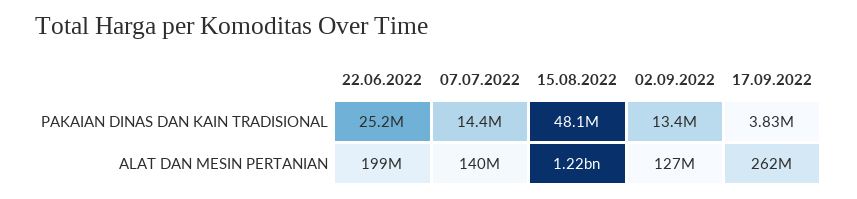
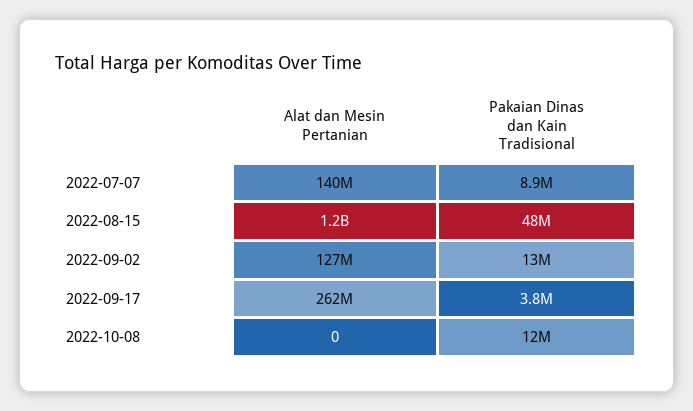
22.06.2022, PAKAIAN DINAS DAN KAIN TRADISIONAL: 25200000 -> none
07.07.2022, PAKAIAN DINAS DAN KAIN TRADISIONAL: 14400000 -> 8900000
22.06.2022, ALAT DAN MESIN PERTANIAN: 199000000 -> none
2022-10-08, ALAT DAN MESIN PERTANIAN: none -> 0
2022-10-08, PAKAIAN DINAS DAN KAIN TRADISIONAL: none -> 12000000

